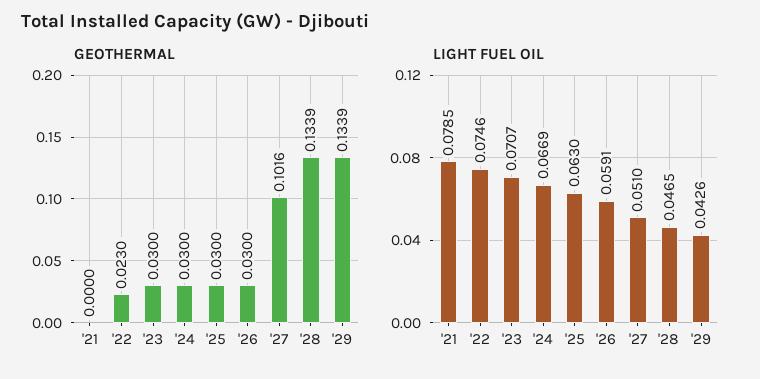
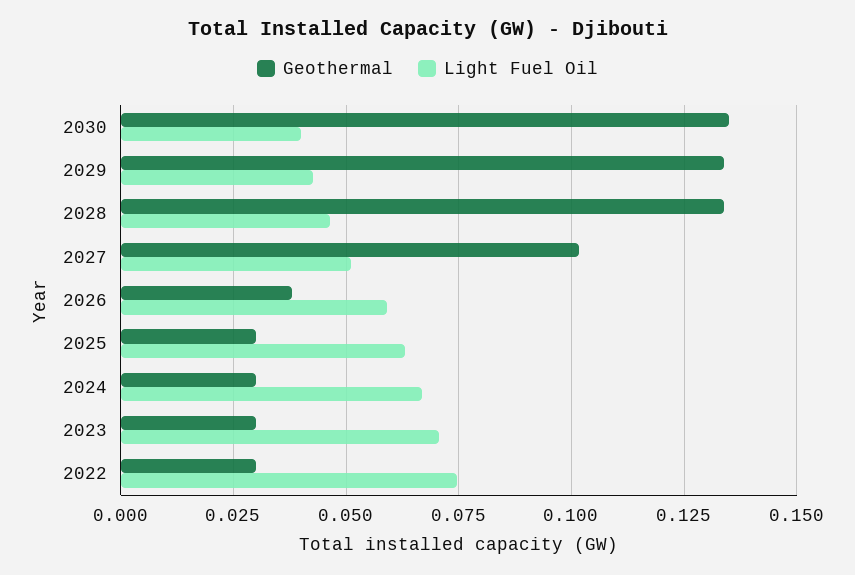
GEOTHERMAL, '21: 0 -> none
GEOTHERMAL, '22: 0.023 -> 0.03
GEOTHERMAL, '26: 0.03 -> 0.0375
LIGHT FUEL OIL, '21: 0.0785 -> none
GEOTHERMAL, 2030: none -> 0.135
LIGHT FUEL OIL, 2030: none -> 0.04

